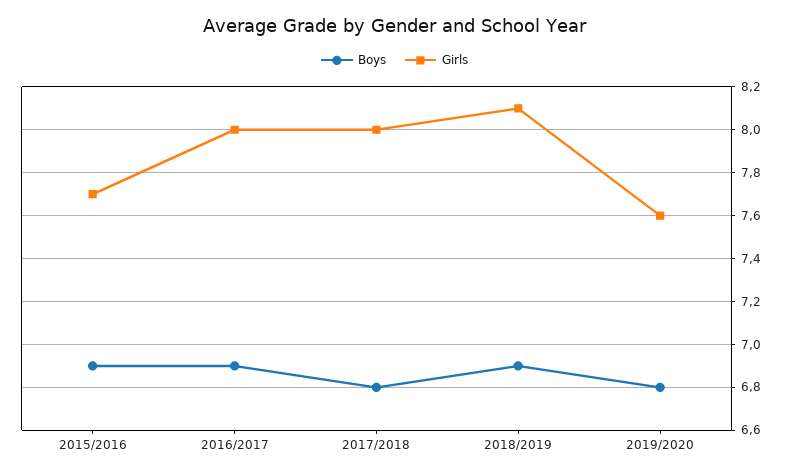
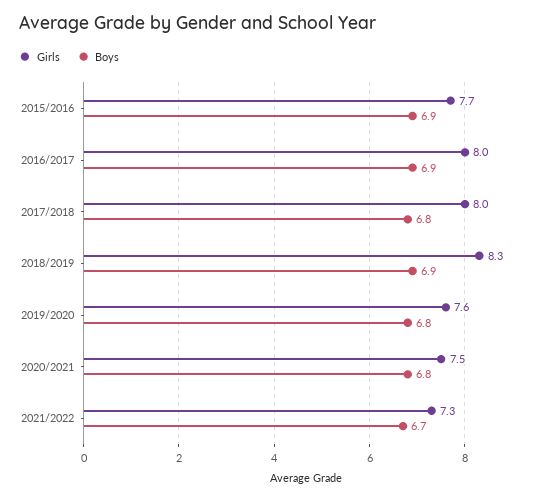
Girls, 2018/2019: 8.1 -> 8.3
Girls, 2020/2021: none -> 7.5
Boys, 2020/2021: none -> 6.8
Girls, 2021/2022: none -> 7.3
Boys, 2021/2022: none -> 6.7

